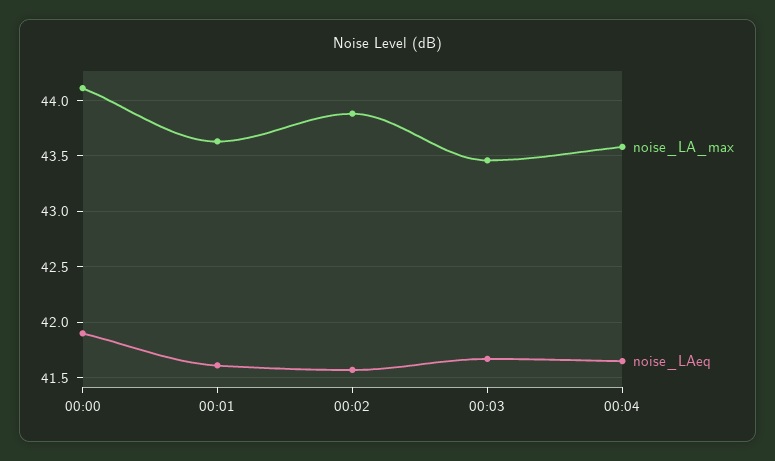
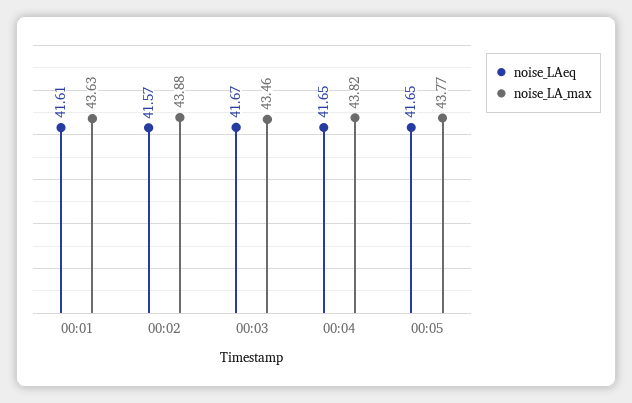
noise_LA_max, 00:00: 44.1 -> none
noise_LAeq, 00:00: 41.9 -> none
noise_LA_max, 00:04: 43.6 -> 43.82
noise_LAeq, 00:05: none -> 41.65
noise_LA_max, 00:05: none -> 43.77

